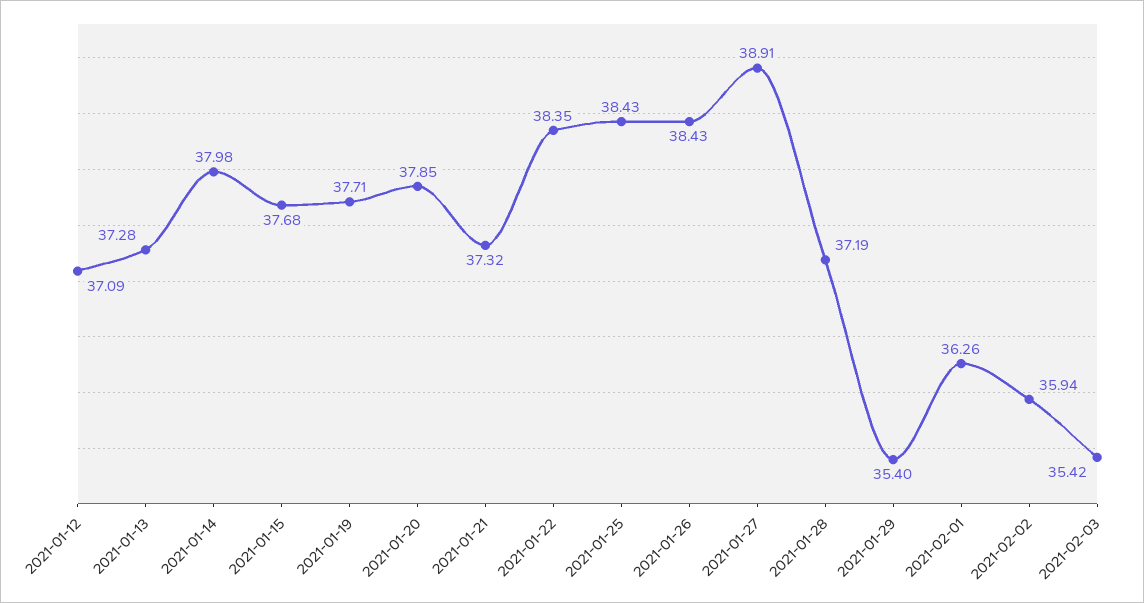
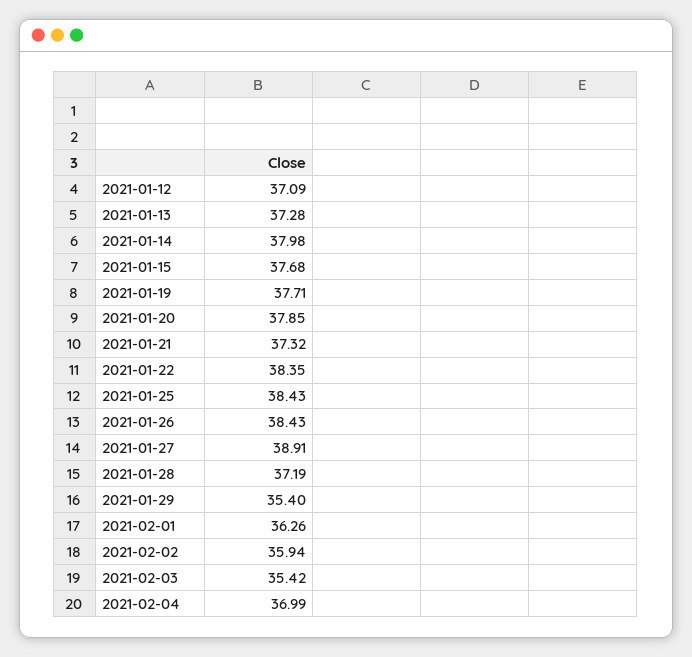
2021-02-04: none -> 36.99

